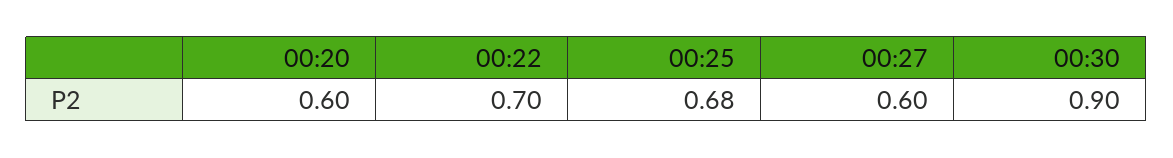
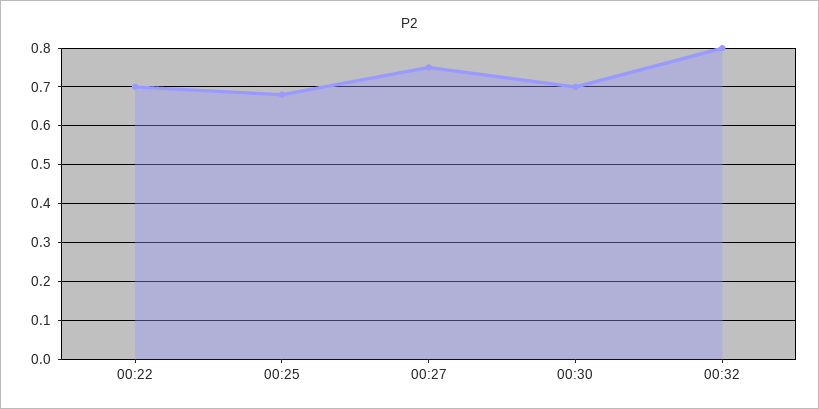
00:20: 0.6 -> none
00:27: 0.6 -> 0.75
00:30: 0.9 -> 0.7
00:32: none -> 0.8

